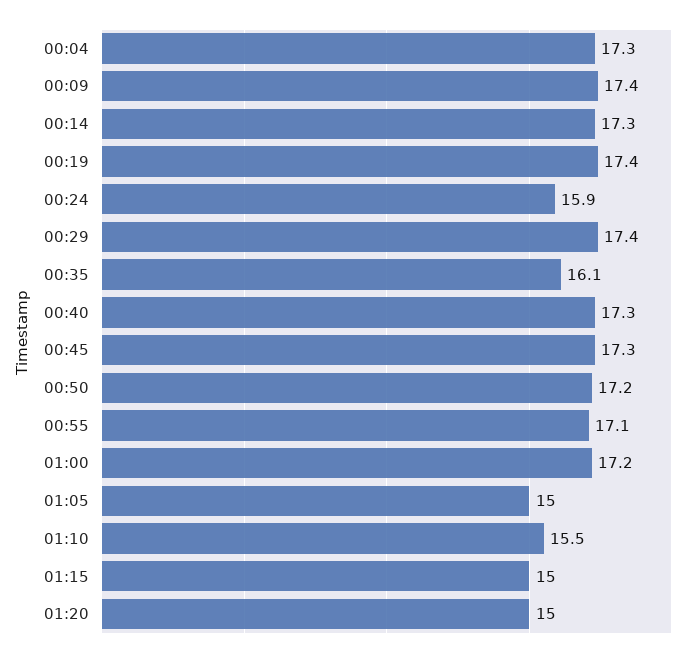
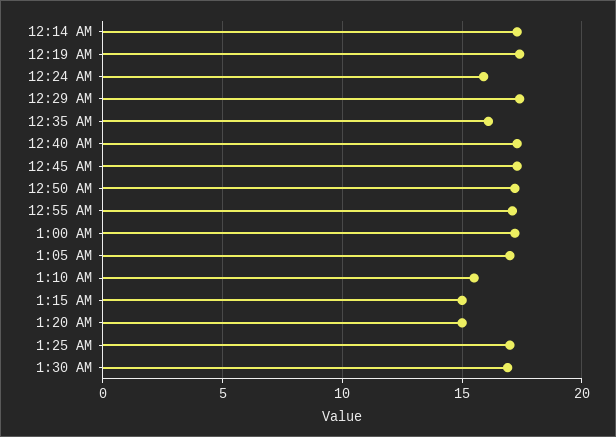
00:04: 17.3 -> none
00:09: 17.4 -> none
01:05: 15 -> 17
1:25 AM: none -> 17
1:30 AM: none -> 17

